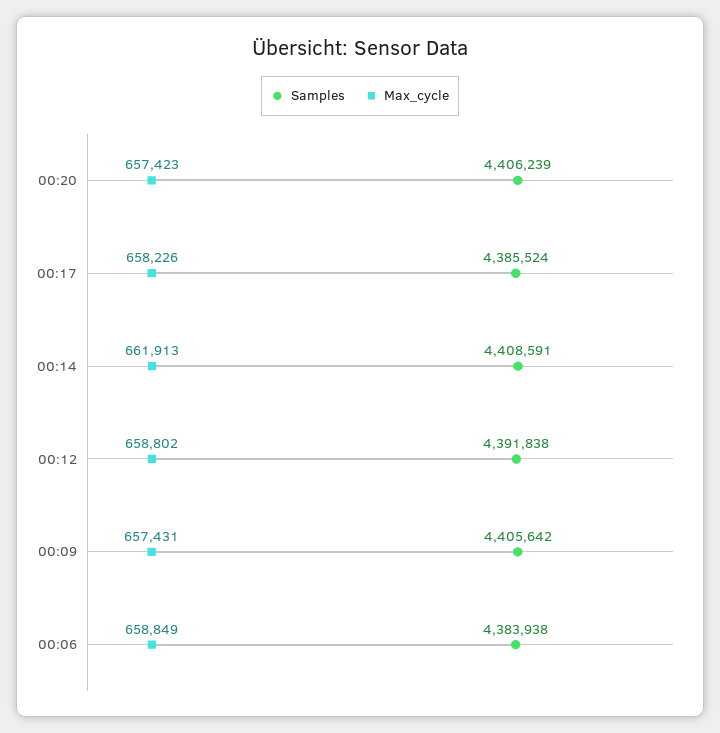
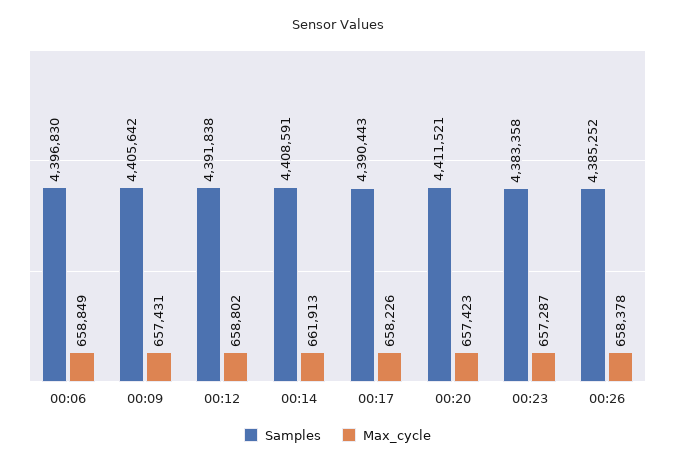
Samples, 00:20: 4406239 -> 4411521
Samples, 00:17: 4385524 -> 4390443
Samples, 00:06: 4383938 -> 4396830
Samples, 00:23: none -> 4383358
Max_cycle, 00:23: none -> 657287
Samples, 00:26: none -> 4385252
Max_cycle, 00:26: none -> 658378

